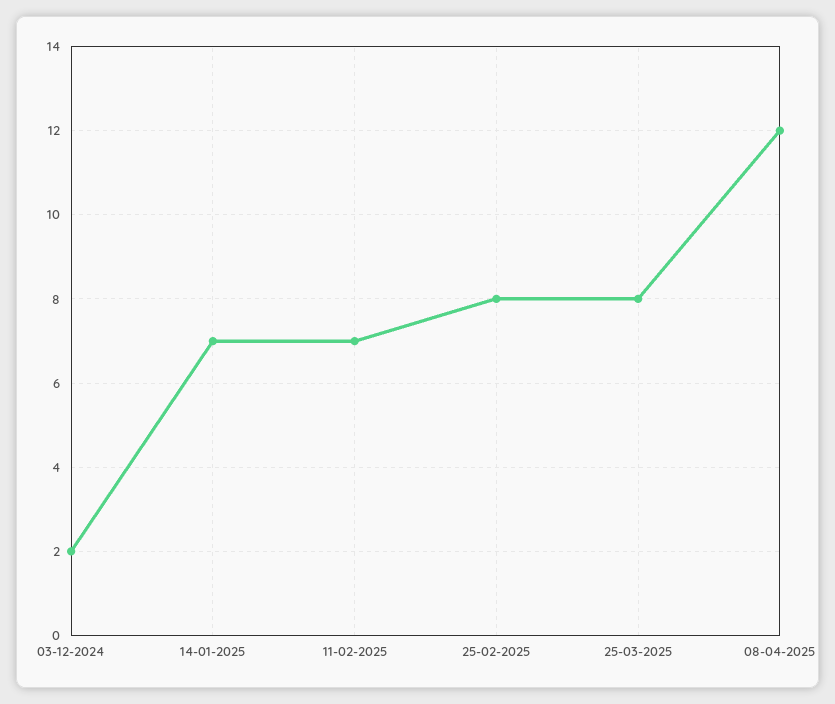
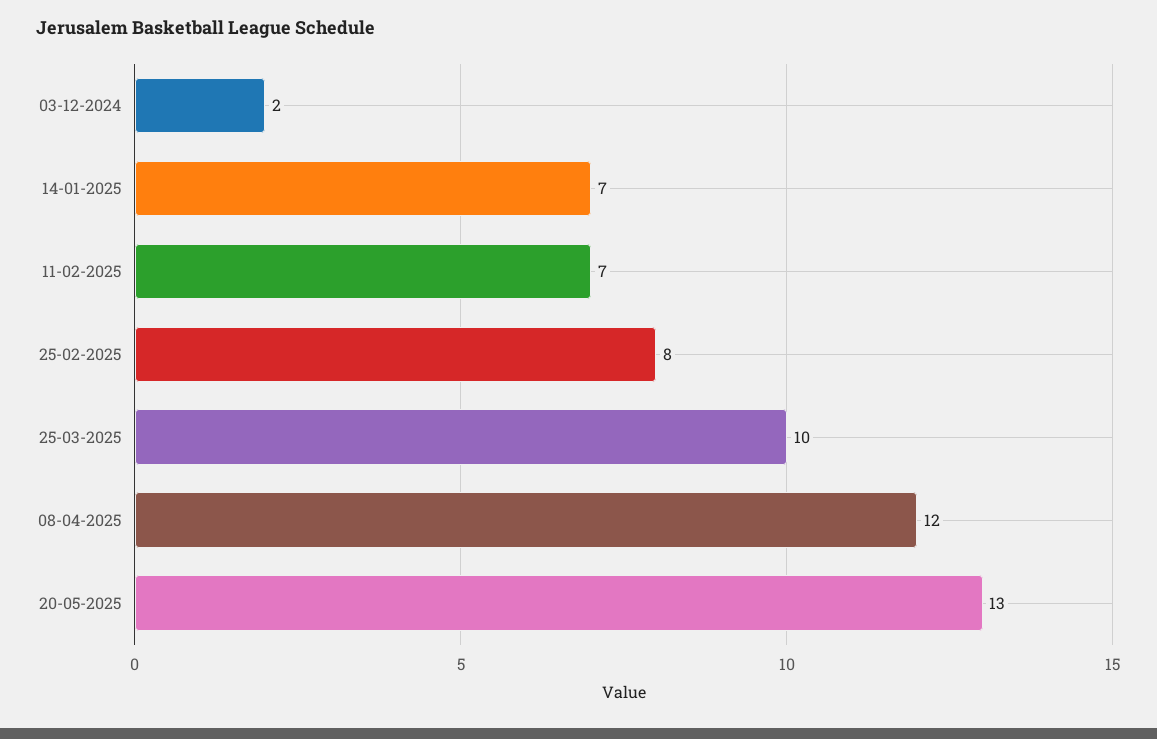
25-03-2025: 8 -> 10
20-05-2025: none -> 13

